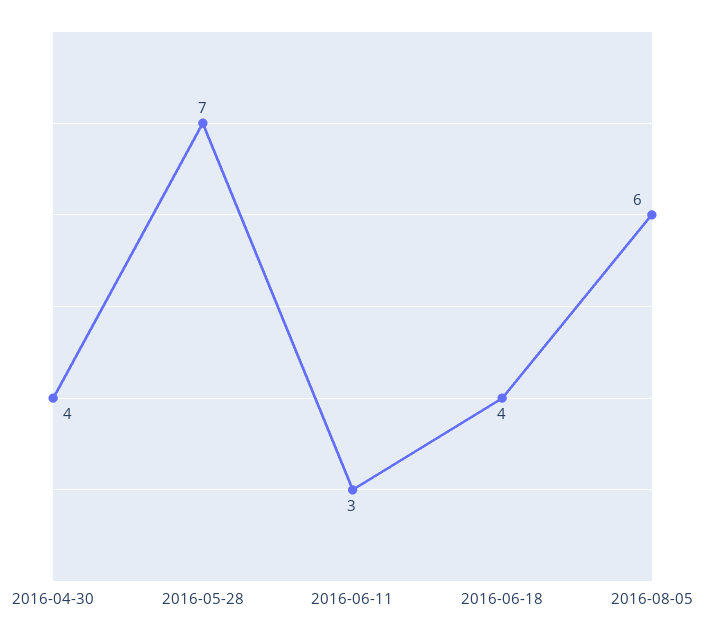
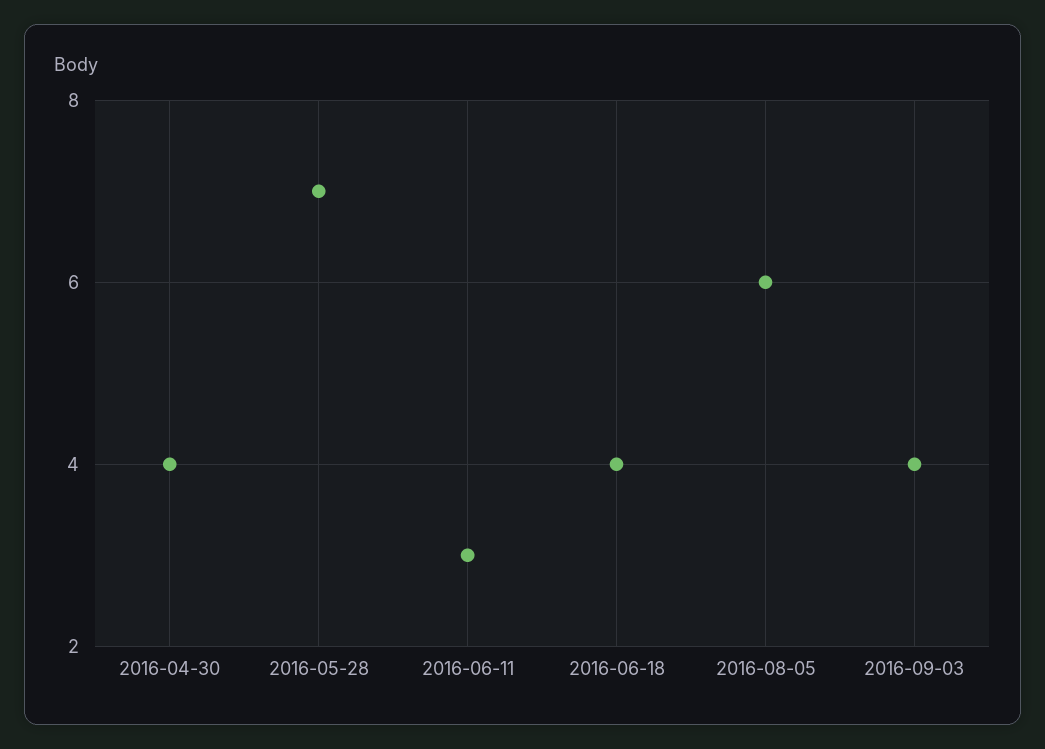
2016-09-03: none -> 4

